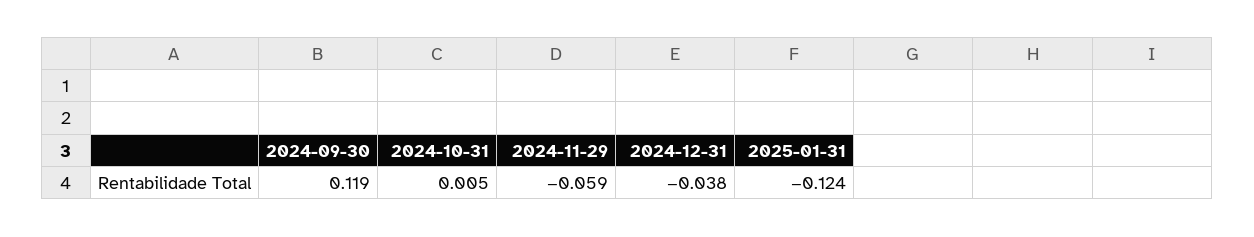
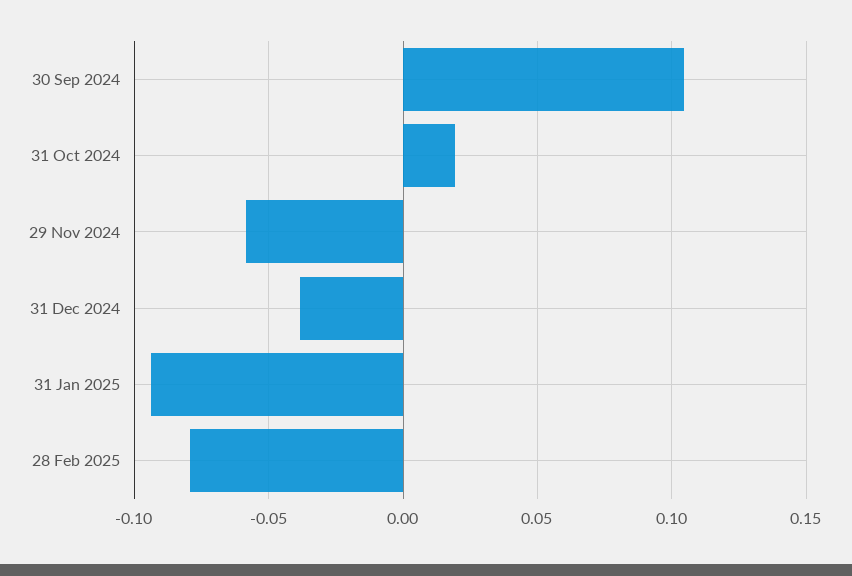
2024-09-30: 0.119 -> 0.105
2024-10-31: 0.005 -> 0.02
2025-01-31: -0.124 -> -0.095
28 Feb 2025: none -> -0.08

